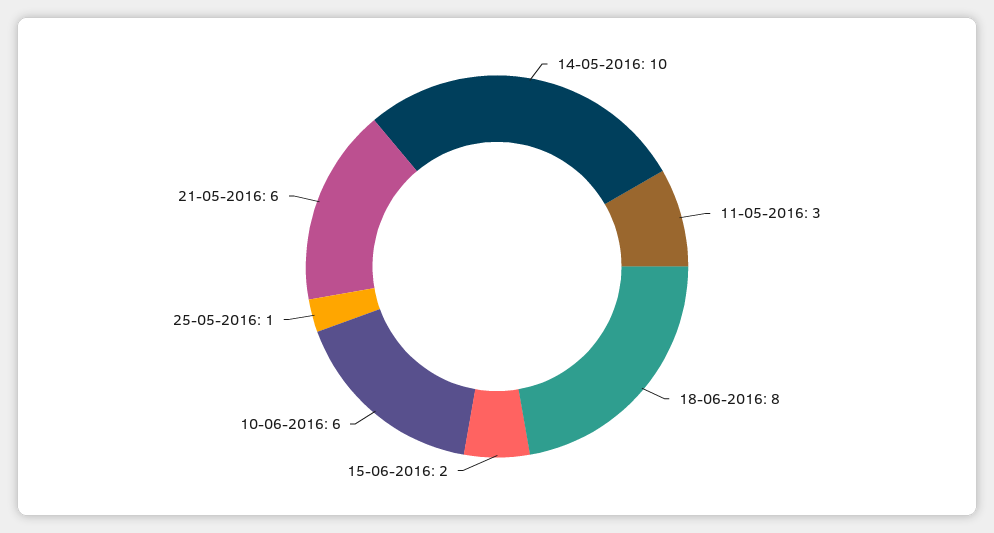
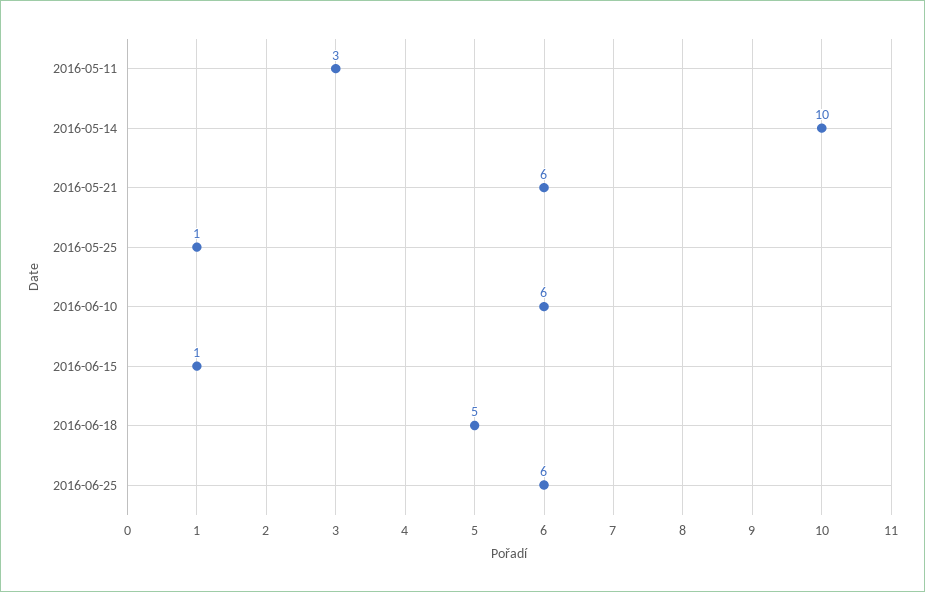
18-06-2016: 8 -> 5
15-06-2016: 2 -> 1
2016-06-25: none -> 6

